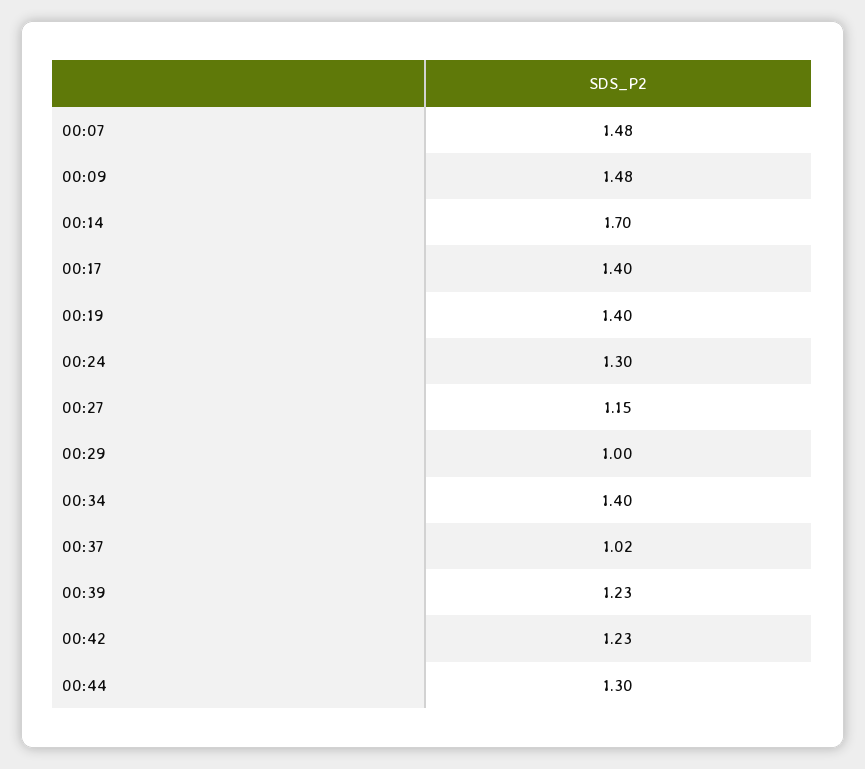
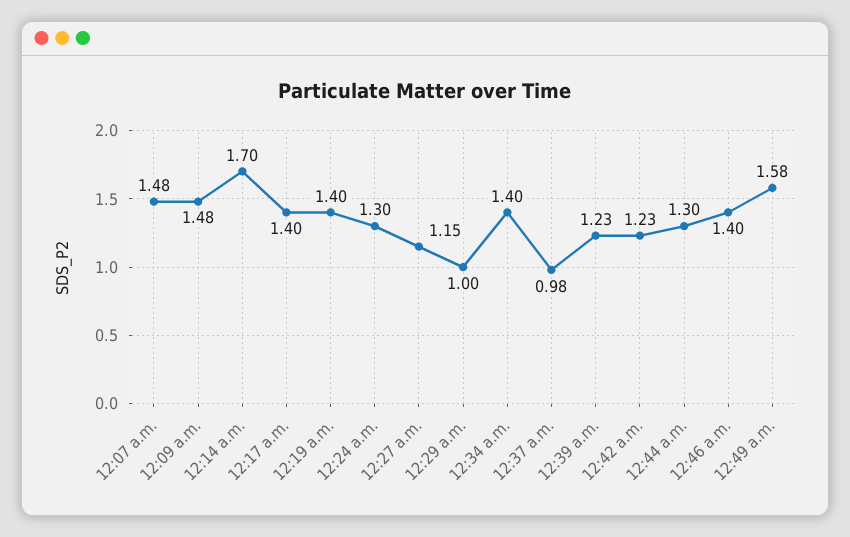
00:37: 1.02 -> 0.98
12:46 a.m.: none -> 1.4
12:49 a.m.: none -> 1.58

